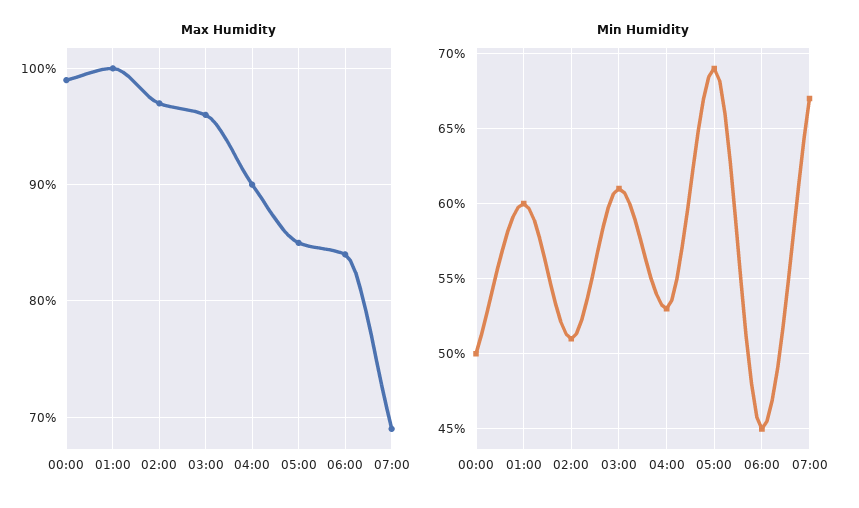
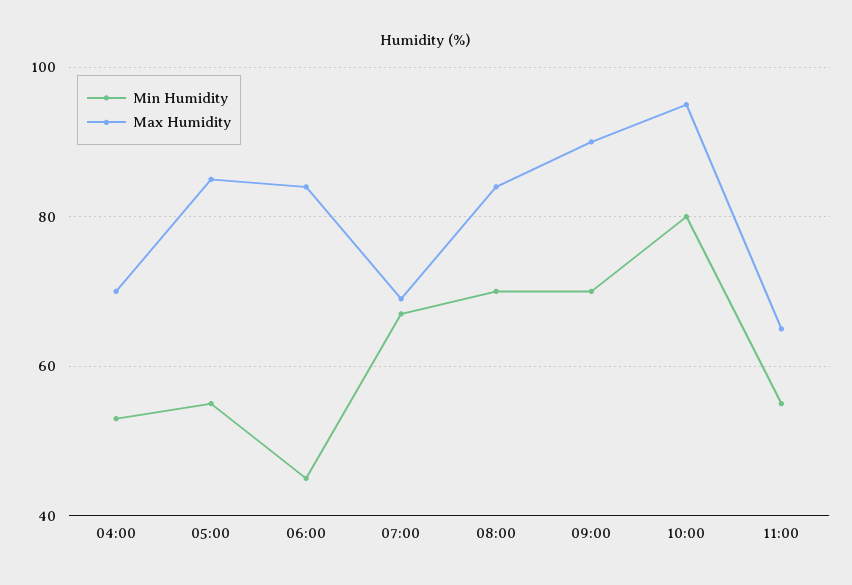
Max Humidity, 00:00: 99 -> none
Max Humidity, 01:00: 100 -> none
Max Humidity, 02:00: 97 -> none
Max Humidity, 03:00: 96 -> none
Max Humidity, 04:00: 90 -> 70
Min Humidity, 00:00: 50 -> none
Min Humidity, 01:00: 60 -> none
Min Humidity, 02:00: 51 -> none
Min Humidity, 03:00: 61 -> none
Min Humidity, 05:00: 69 -> 55
Min Humidity, 08:00: none -> 70
Max Humidity, 08:00: none -> 85
Min Humidity, 09:00: none -> 70
Max Humidity, 09:00: none -> 90
Min Humidity, 10:00: none -> 80
Max Humidity, 10:00: none -> 95
Min Humidity, 11:00: none -> 55
Max Humidity, 11:00: none -> 65

